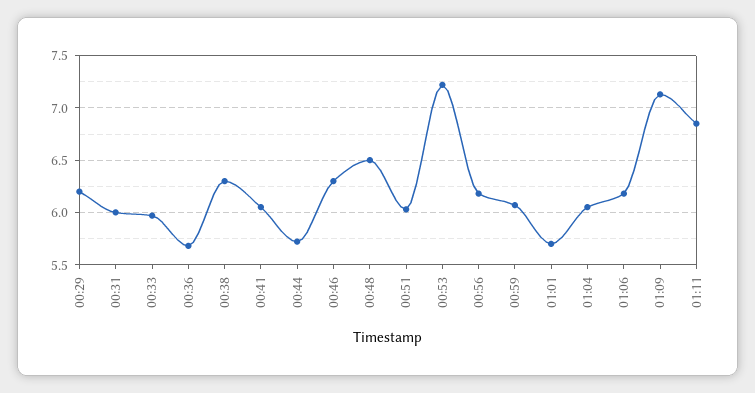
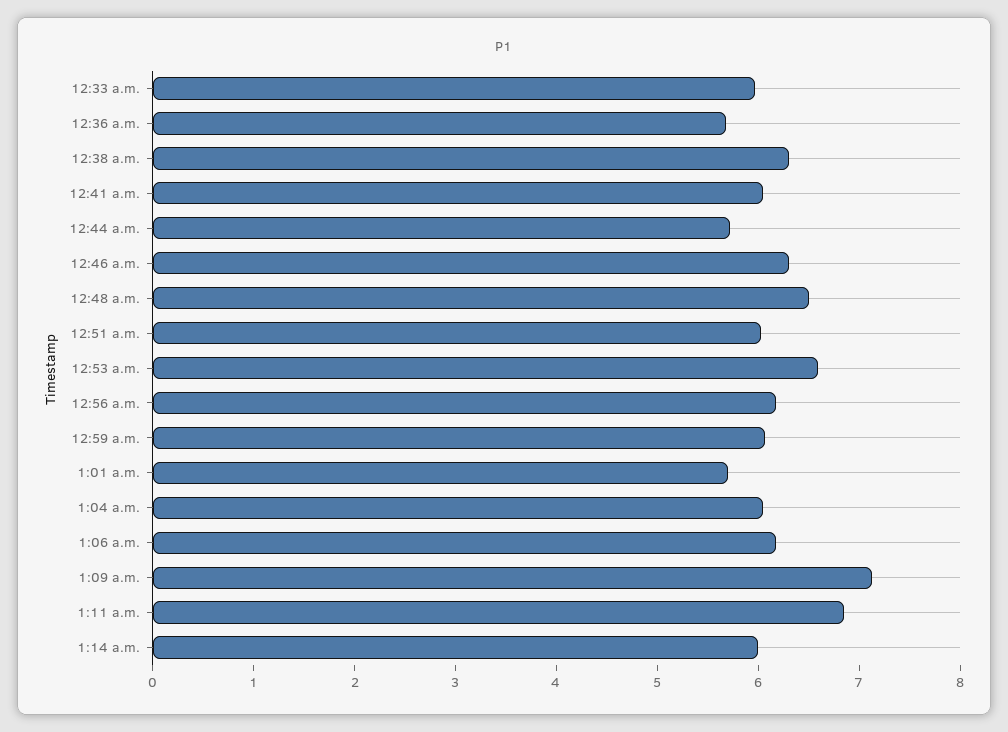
00:29: 6.2 -> none
00:31: 6 -> none
00:53: 7.2 -> 6.6
1:14 a.m.: none -> 6

